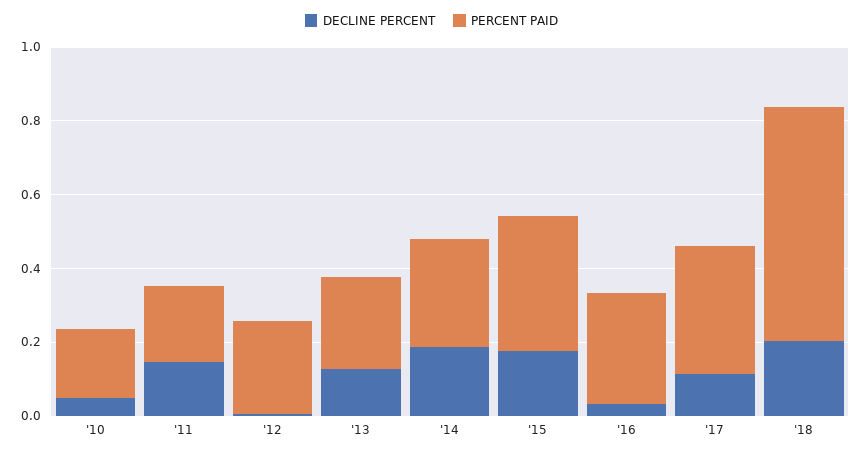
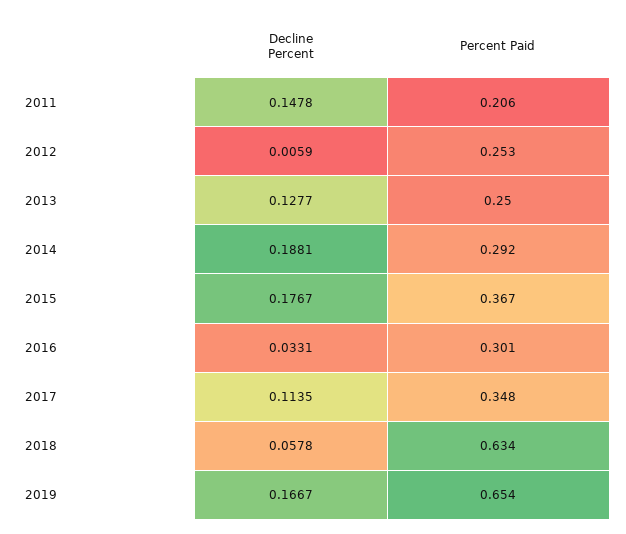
DECLINE PERCENT, '10: 0.05 -> none
PERCENT PAID, '10: 0.2 -> none
DECLINE PERCENT, '18: 0.2 -> 0.0578
DECLINE PERCENT, 2019: none -> 0.1667
PERCENT PAID, 2019: none -> 0.654

